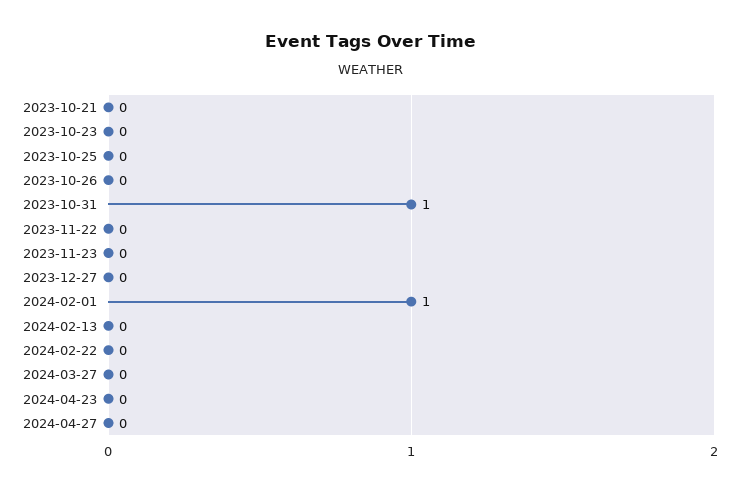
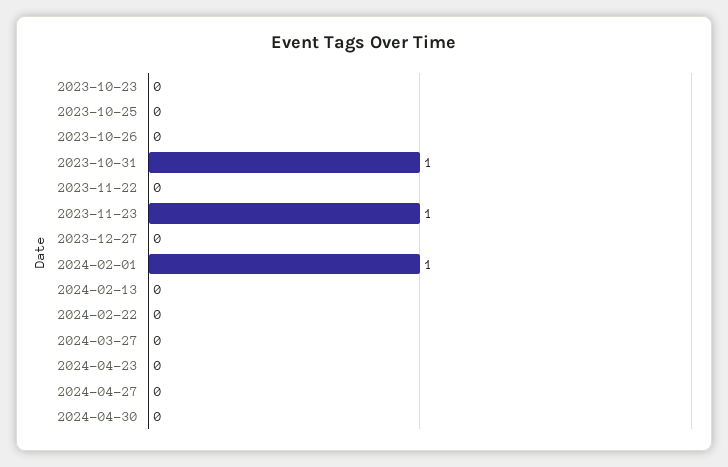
2023-10-21: 0 -> none
2023-11-23: 0 -> 1
2024-04-30: none -> 0

